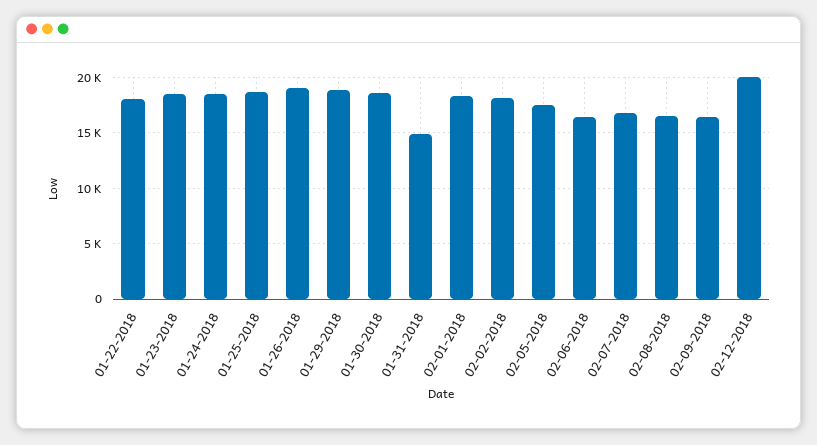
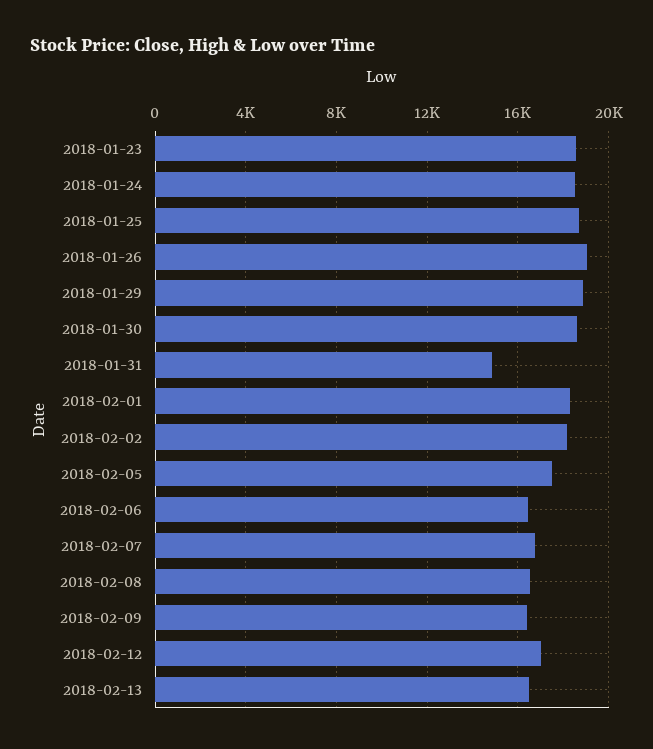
01-22-2018: 18000 -> none
02-12-2018: 20000 -> 17000
2018-02-13: none -> 16500

